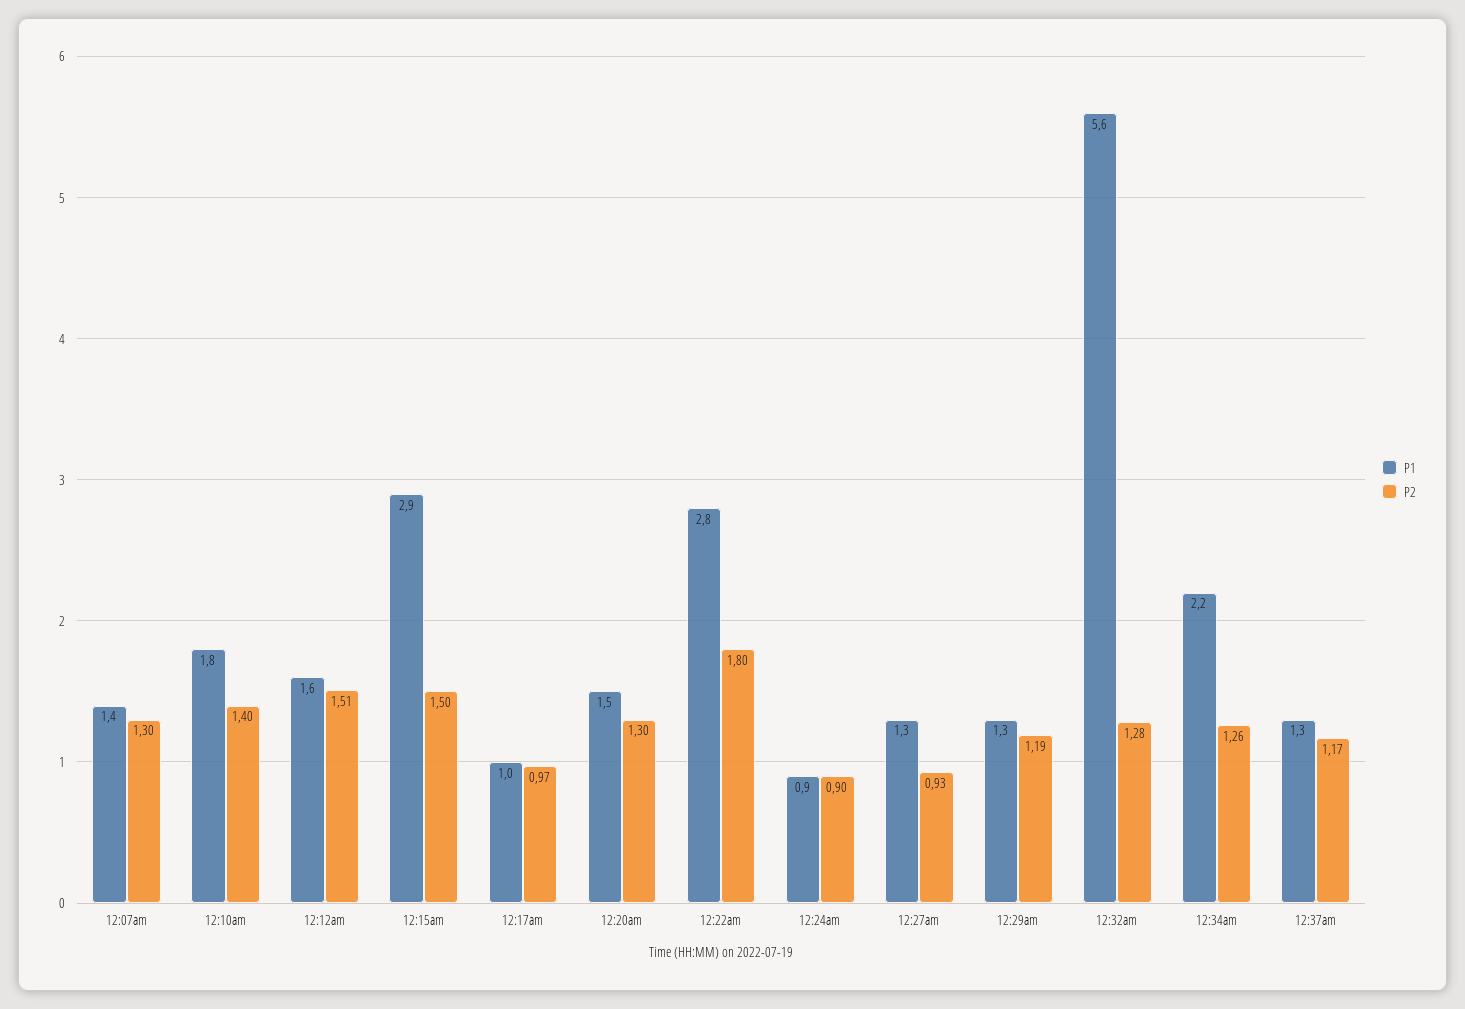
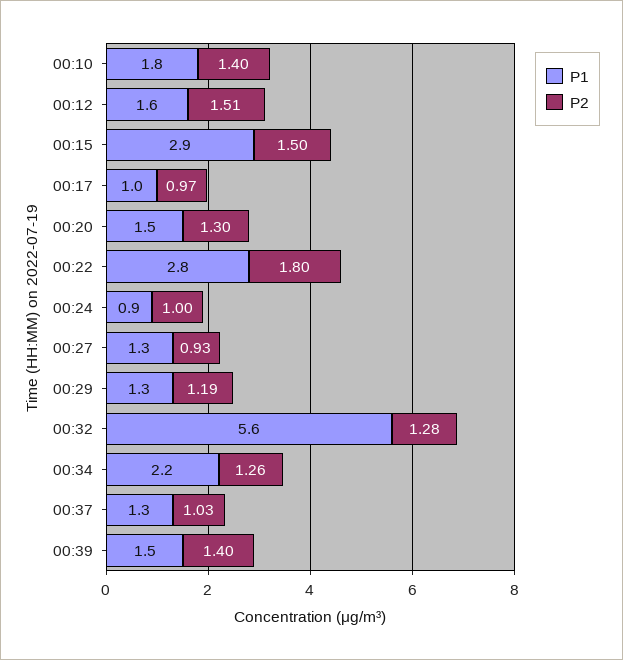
P1, 12:07am: 1.4 -> none
P2, 12:07am: 1.3 -> none
P2, 12:24am: 0.9 -> 1
P2, 12:37am: 1.17 -> 1.03
P1, 00:39: none -> 1.5
P2, 00:39: none -> 1.4

